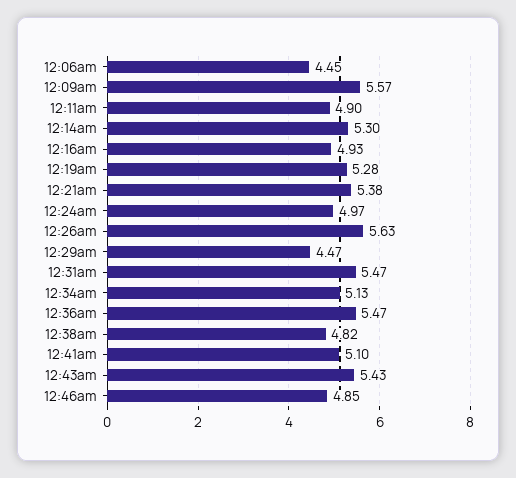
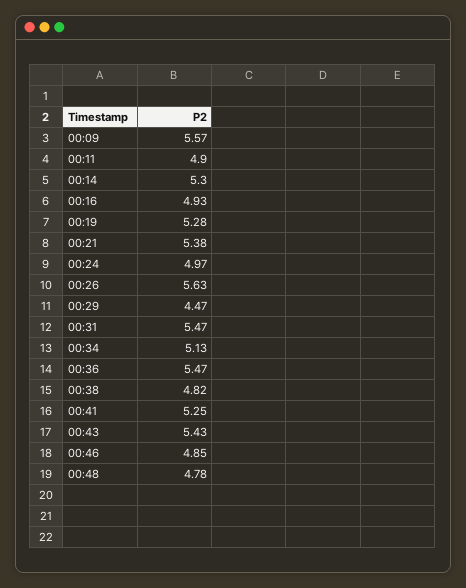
12:06am: 4.45 -> none
12:41am: 5.1 -> 5.25
00:48: none -> 4.78

